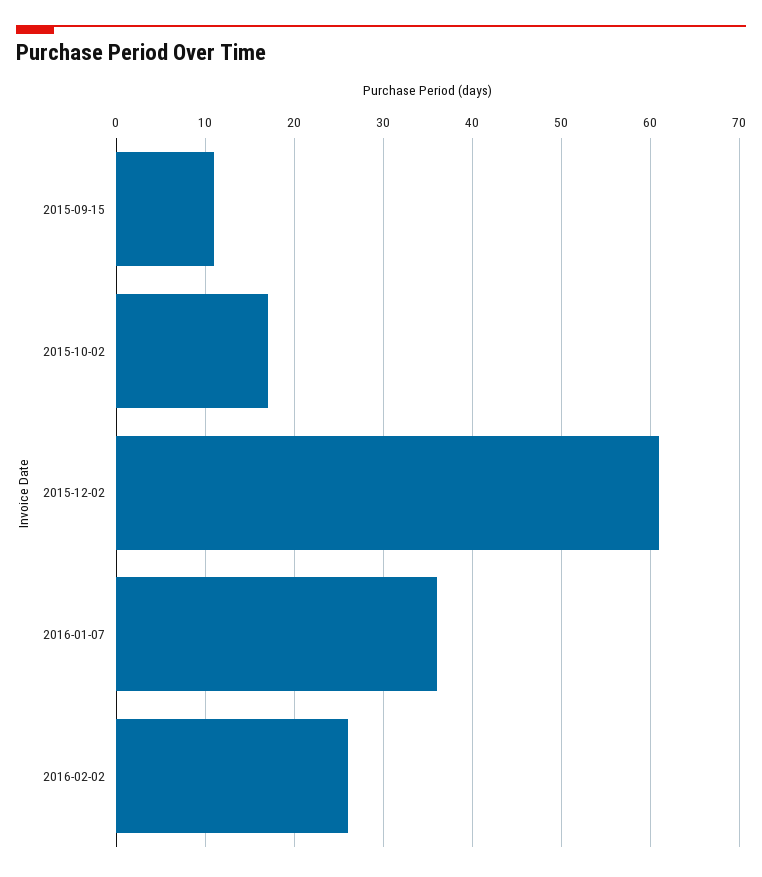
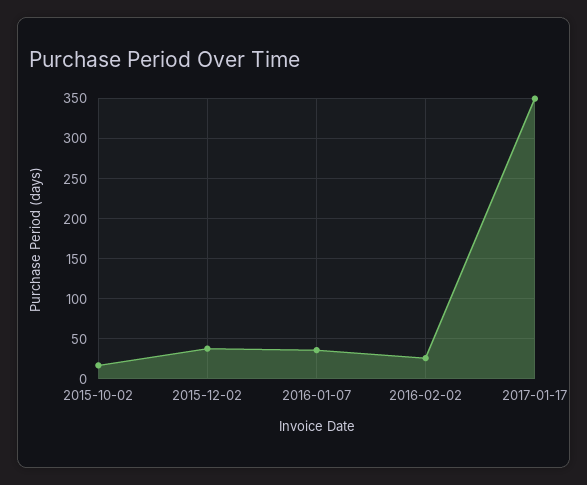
2015-09-15: 11 -> none
2015-12-02: 61 -> 40
2017-01-17: none -> 350

